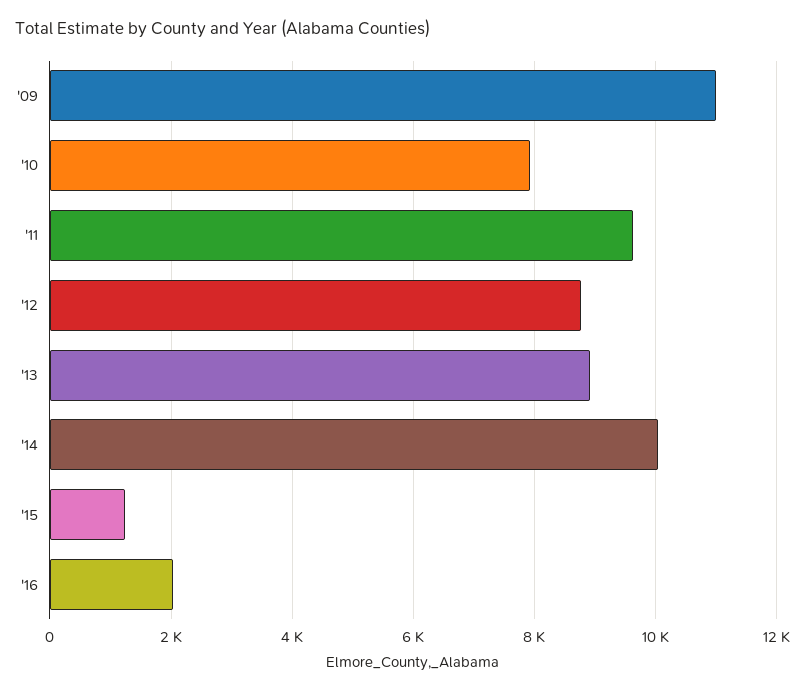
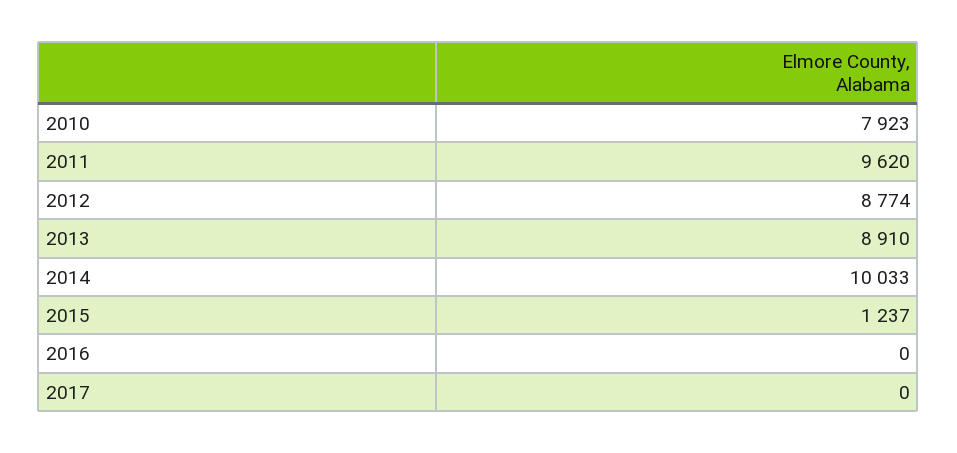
'09: 11000 -> none
'16: 2000 -> 0
2017: none -> 0

